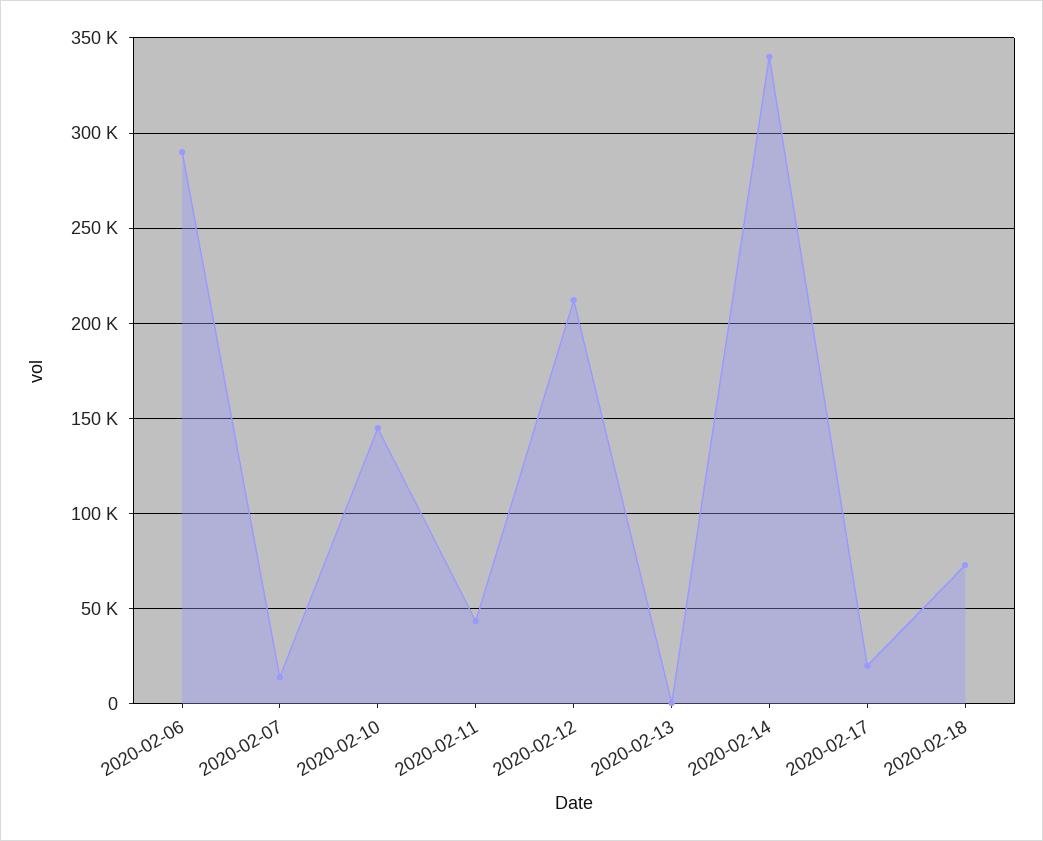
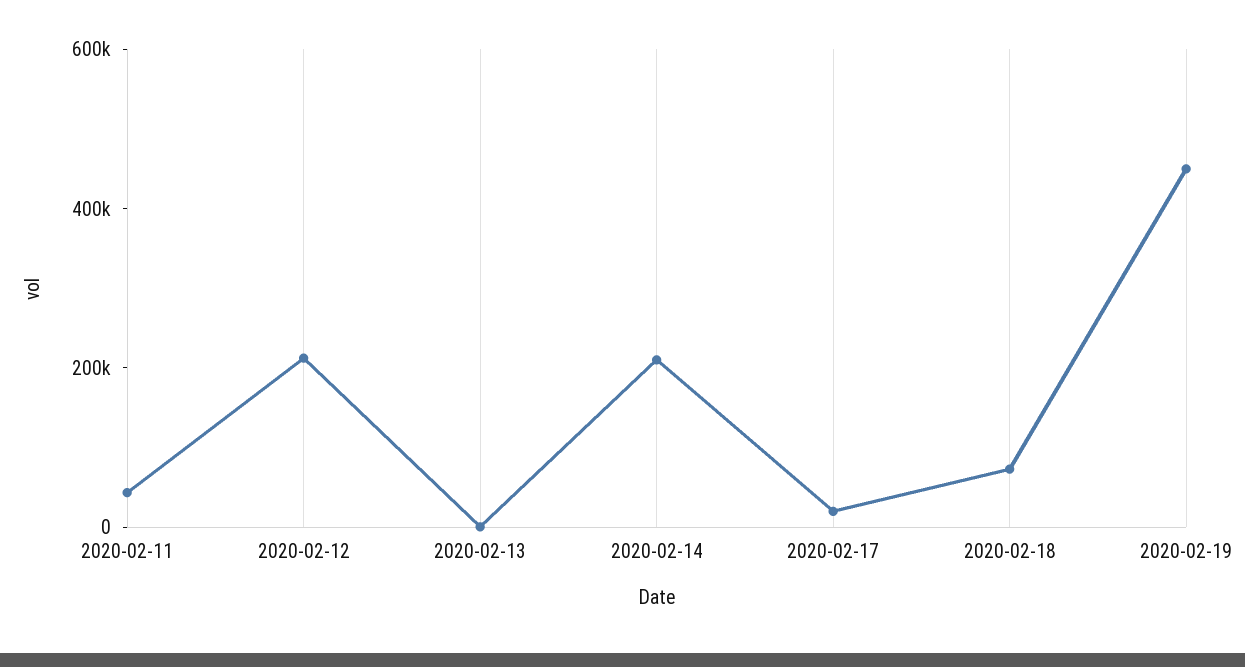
2020-02-06: 290000 -> none
2020-02-07: 15000 -> none
2020-02-10: 145000 -> none
2020-02-14: 340000 -> 200000
2020-02-19: none -> 450000

